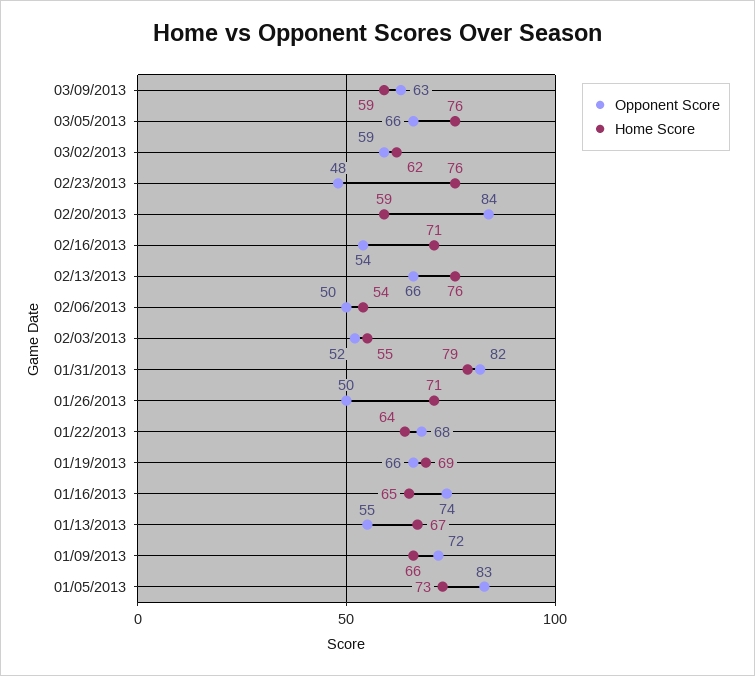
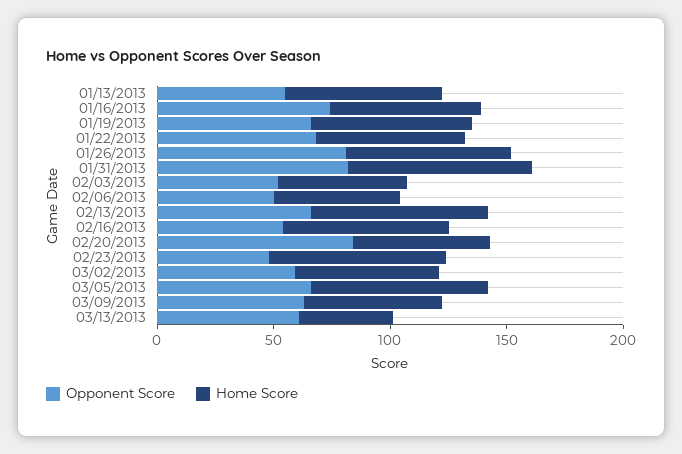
Opponent Score, 01/26/2013: 50 -> 80
Opponent Score, 01/09/2013: 72 -> none
Home Score, 01/09/2013: 66 -> none
Opponent Score, 01/05/2013: 83 -> none
Home Score, 01/05/2013: 73 -> none
Opponent Score, 03/13/2013: none -> 60
Home Score, 03/13/2013: none -> 40

